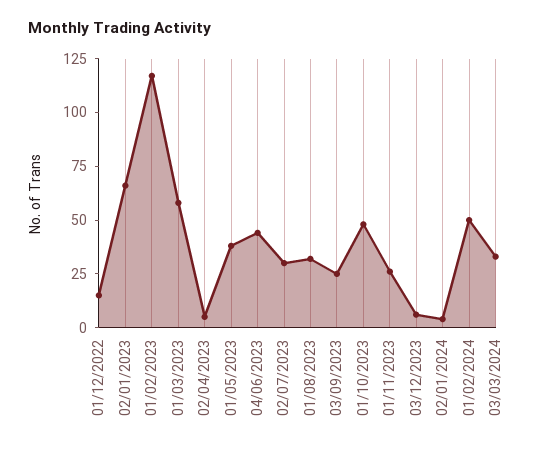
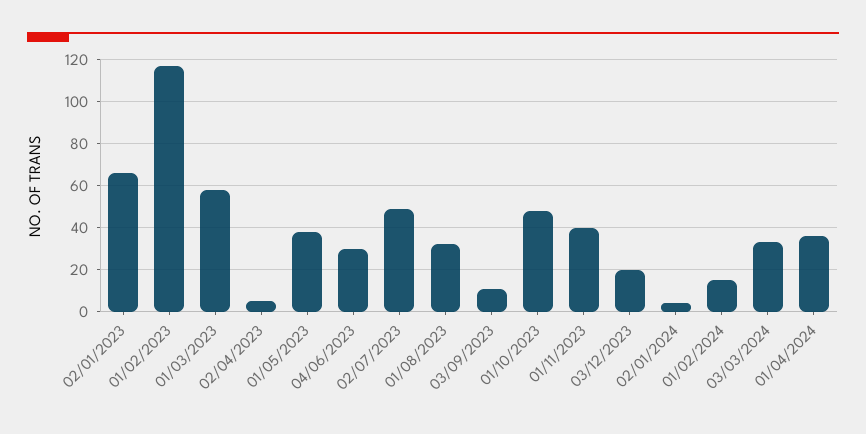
01/12/2022: 15 -> none
04/06/2023: 45 -> 30
02/07/2023: 30 -> 50
03/09/2023: 25 -> 10
01/11/2023: 25 -> 40
03/12/2023: 5 -> 20
01/02/2024: 50 -> 15
01/04/2024: none -> 35

